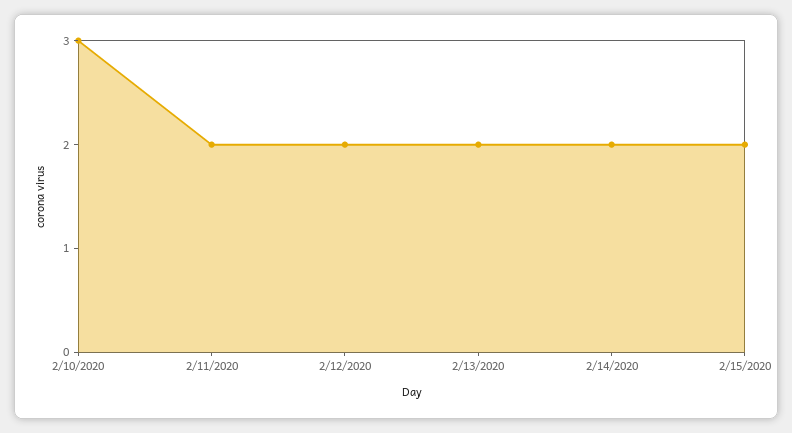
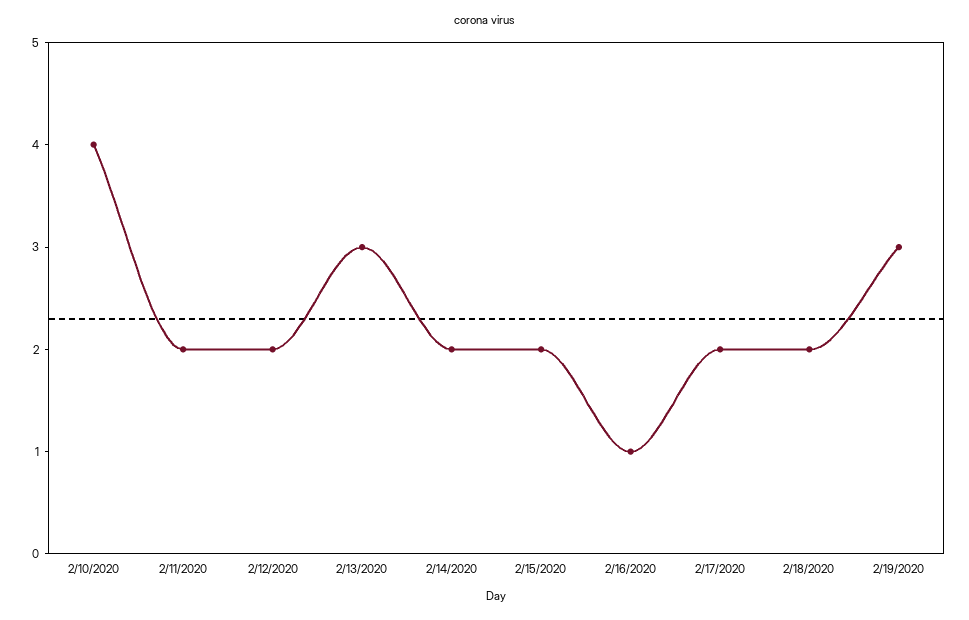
2/10/2020: 3 -> 4
2/13/2020: 2 -> 3
2/16/2020: none -> 1
2/17/2020: none -> 2
2/18/2020: none -> 2
2/19/2020: none -> 3

